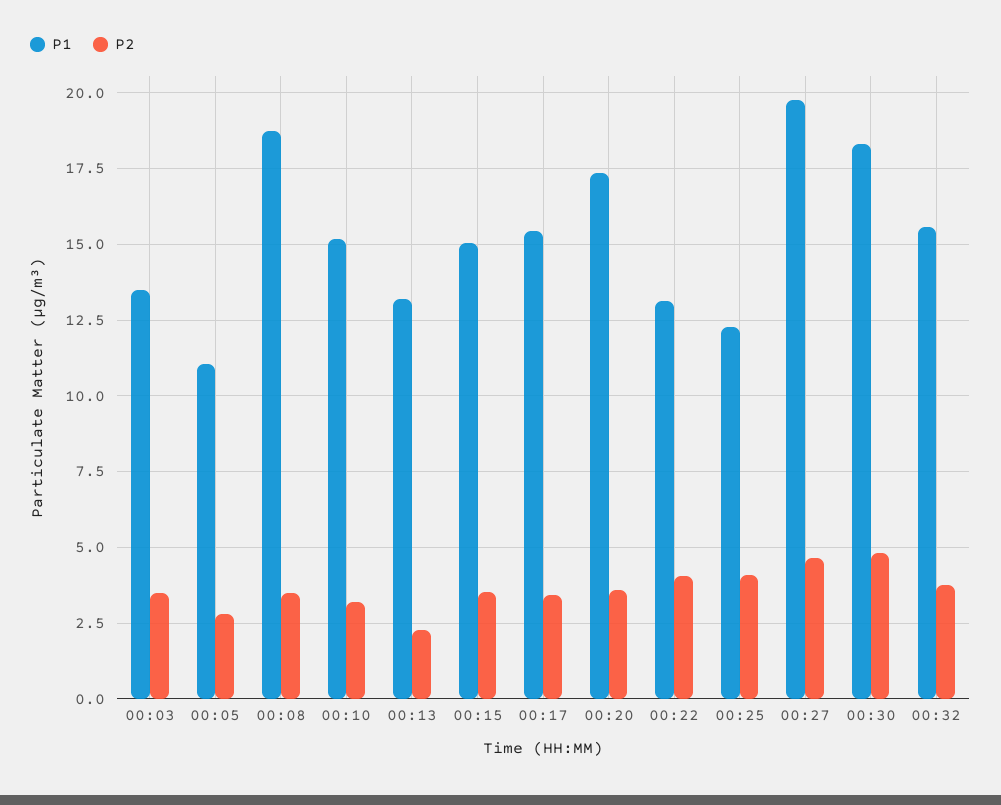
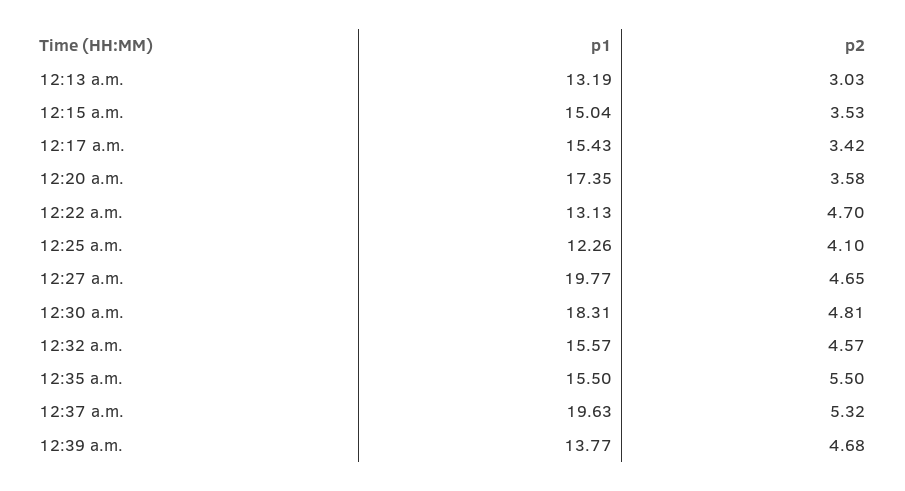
P1, 00:03: 13.5 -> none
P2, 00:03: 3.5 -> none
P1, 00:05: 11 -> none
P2, 00:05: 2.75 -> none
P1, 00:08: 18.75 -> none
P2, 00:08: 3.5 -> none
P1, 00:10: 15.25 -> none
P2, 00:10: 3.25 -> none
P2, 00:13: 2.25 -> 3.03
P2, 00:22: 4 -> 4.7
P2, 00:32: 3.75 -> 4.57
P1, 12:35 a.m.: none -> 15.5
P2, 12:35 a.m.: none -> 5.5
P1, 12:37 a.m.: none -> 19.63
P2, 12:37 a.m.: none -> 5.32
P1, 12:39 a.m.: none -> 13.77
P2, 12:39 a.m.: none -> 4.68

